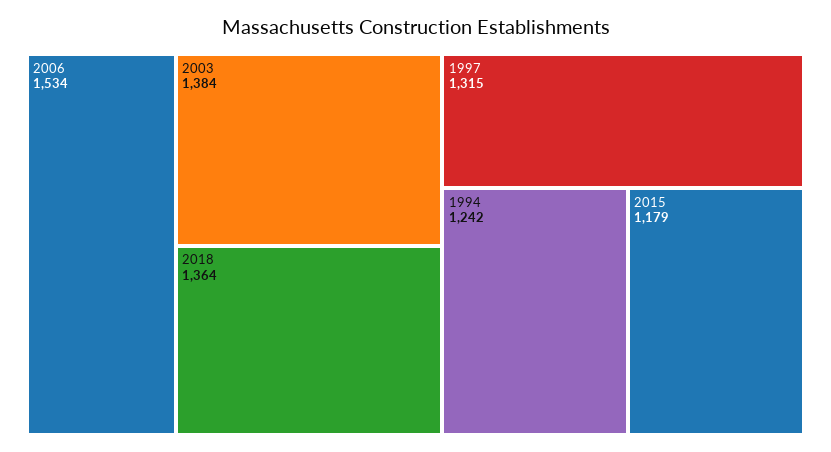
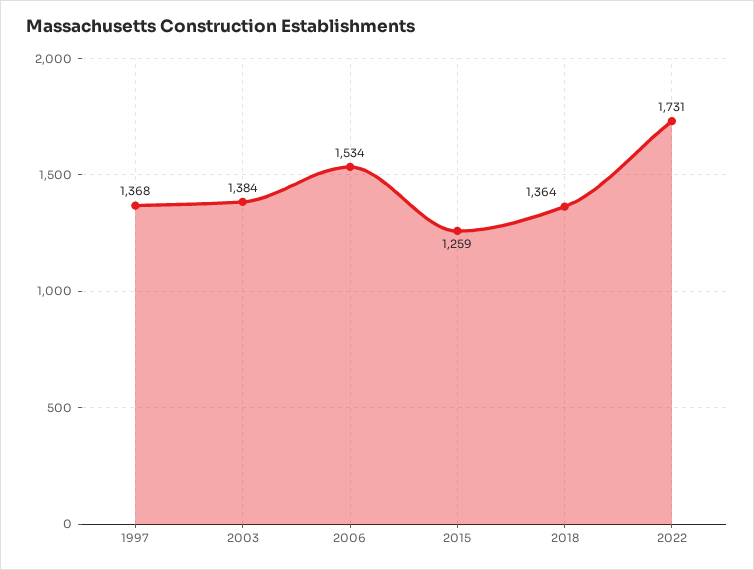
1997: 1315 -> 1368
1994: 1242 -> none
2015: 1179 -> 1259
2022: none -> 1731

